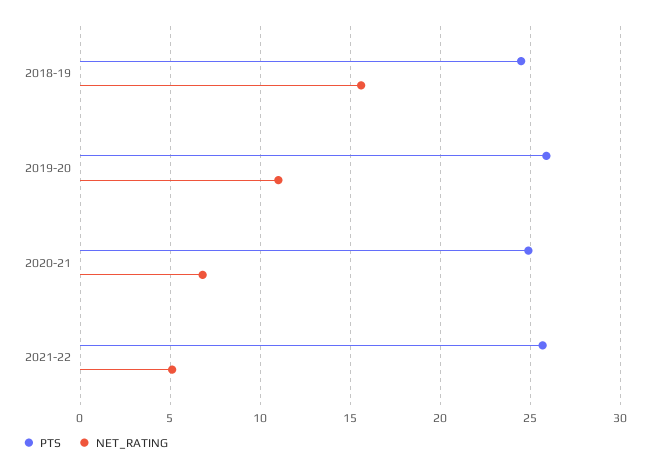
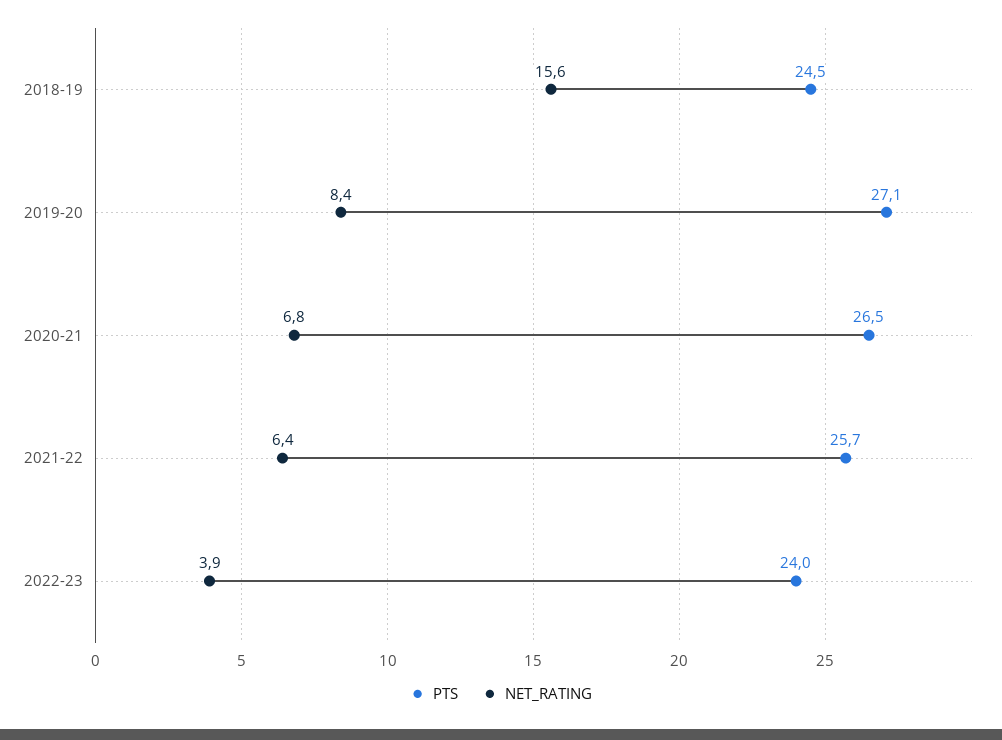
PTS, 2019-20: 26 -> 27.1
NET_RATING, 2019-20: 11 -> 8.4
PTS, 2020-21: 25 -> 26.5
NET_RATING, 2021-22: 5 -> 6.4
PTS, 2022-23: none -> 24
NET_RATING, 2022-23: none -> 3.9

